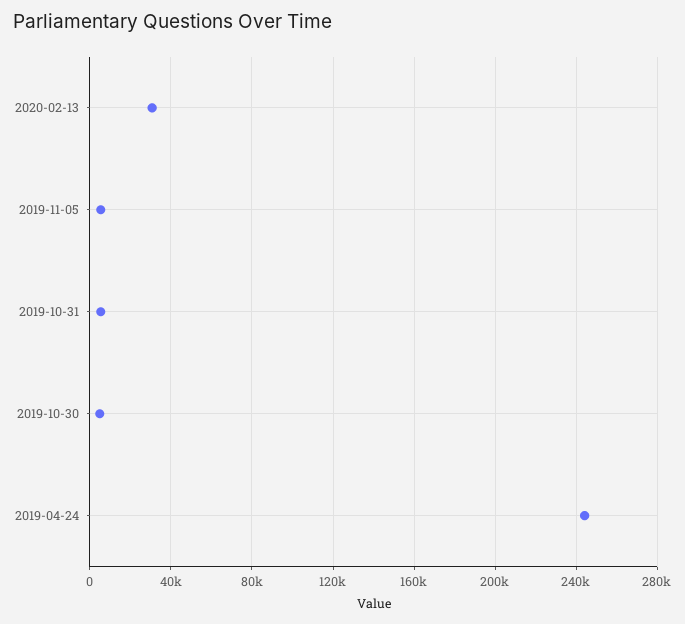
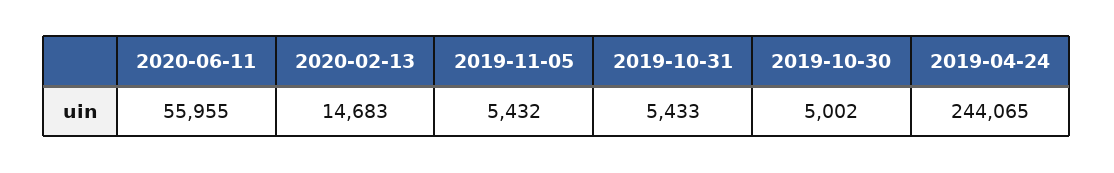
2020-02-13: 30000 -> 14683
2020-06-11: none -> 55955

